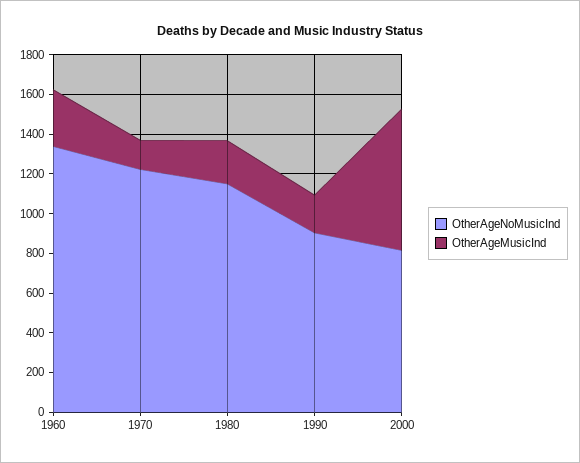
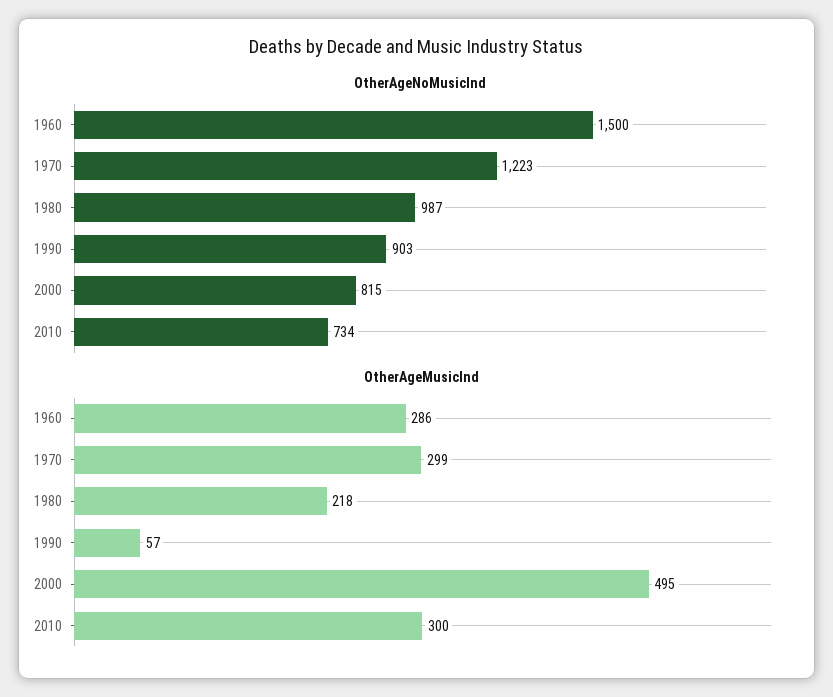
OtherAgeNoMusicInd, 1960: 1350 -> 1500
OtherAgeMusicInd, 1970: 150 -> 299
OtherAgeNoMusicInd, 1980: 1150 -> 987
OtherAgeMusicInd, 1990: 200 -> 57
OtherAgeMusicInd, 2000: 700 -> 495
OtherAgeNoMusicInd, 2010: none -> 734
OtherAgeMusicInd, 2010: none -> 300

